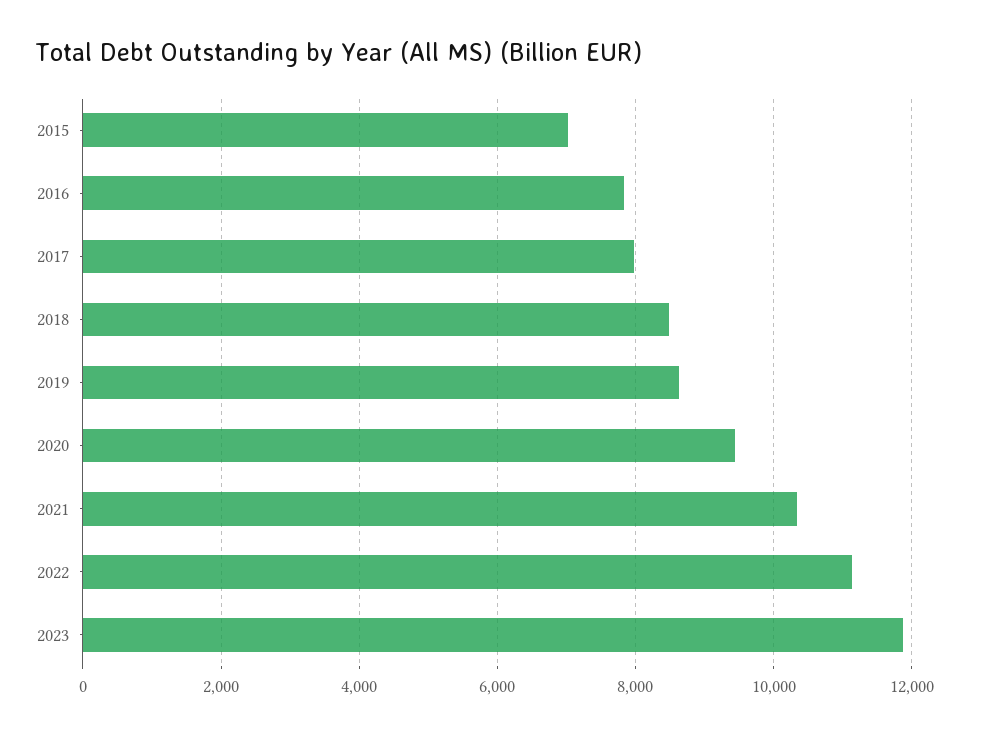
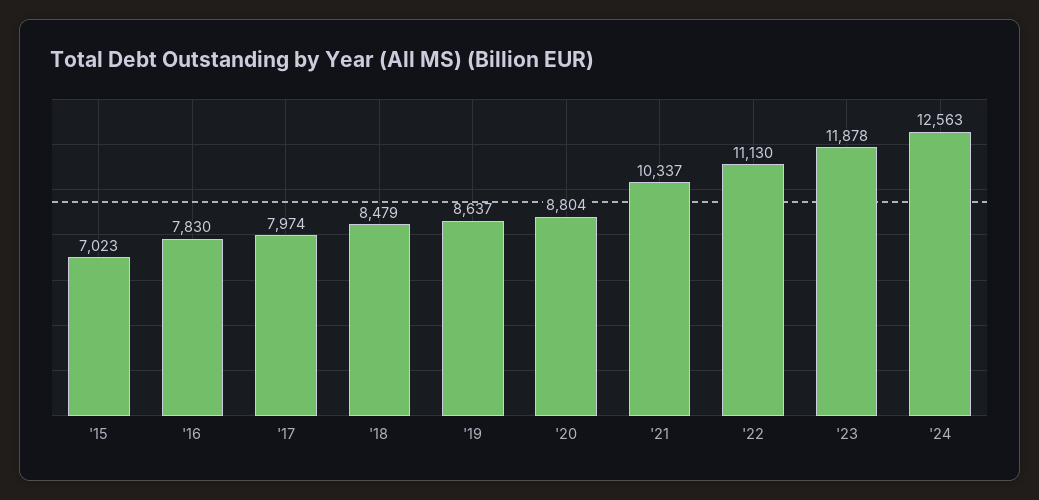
2020: 9400 -> 8804
'24: none -> 12563

